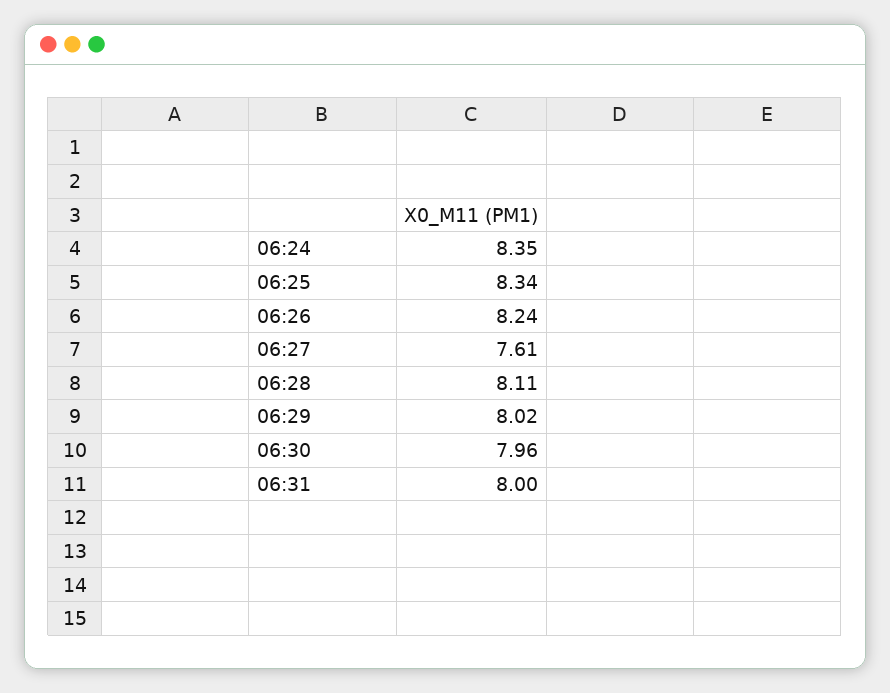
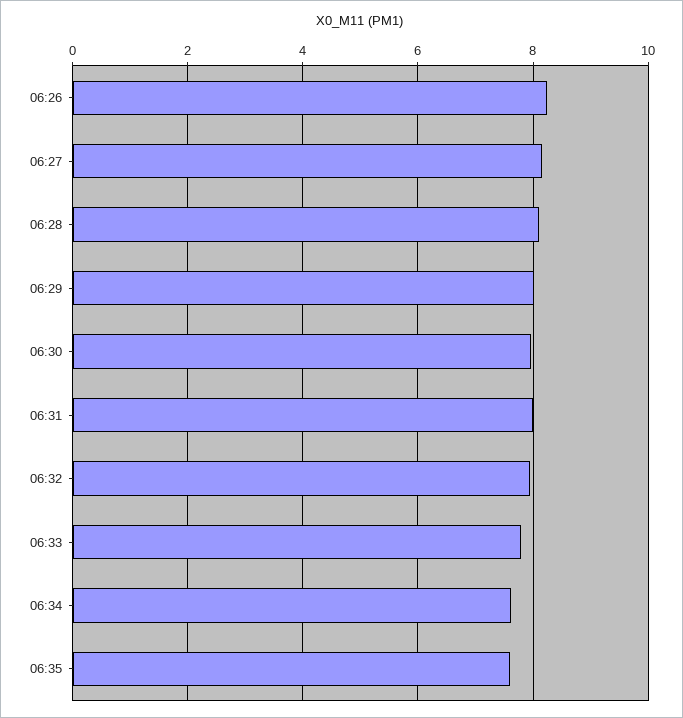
06:24: 8.35 -> none
06:25: 8.34 -> none
06:27: 7.61 -> 8.2
06:32: none -> 8
06:33: none -> 7.8
06:34: none -> 7.6
06:35: none -> 7.6

